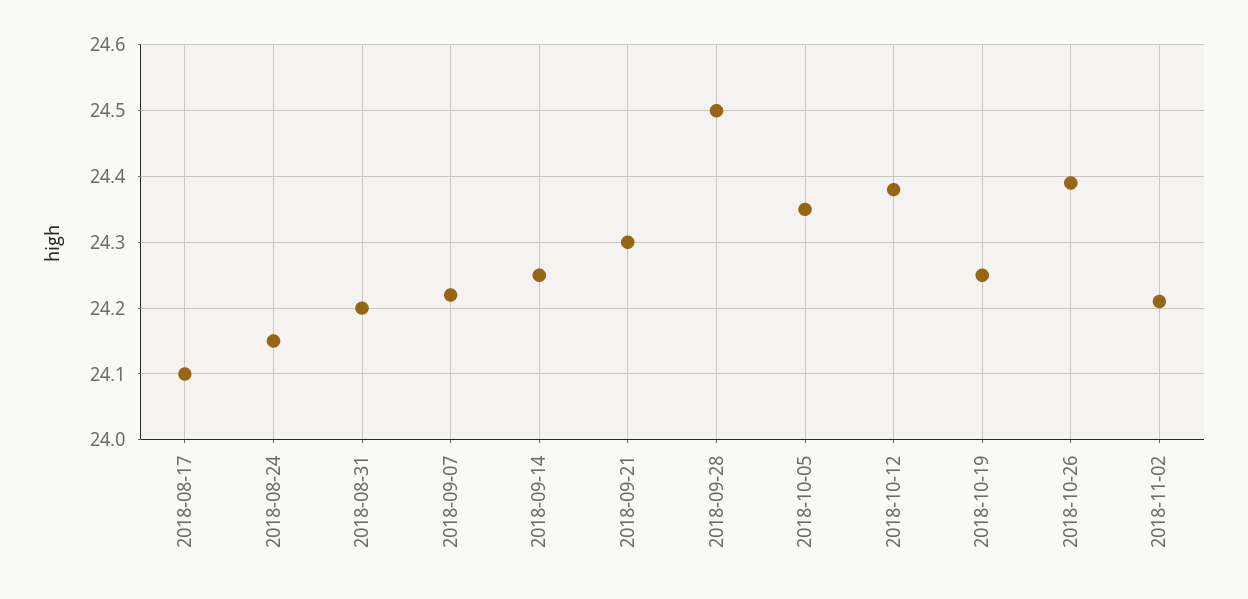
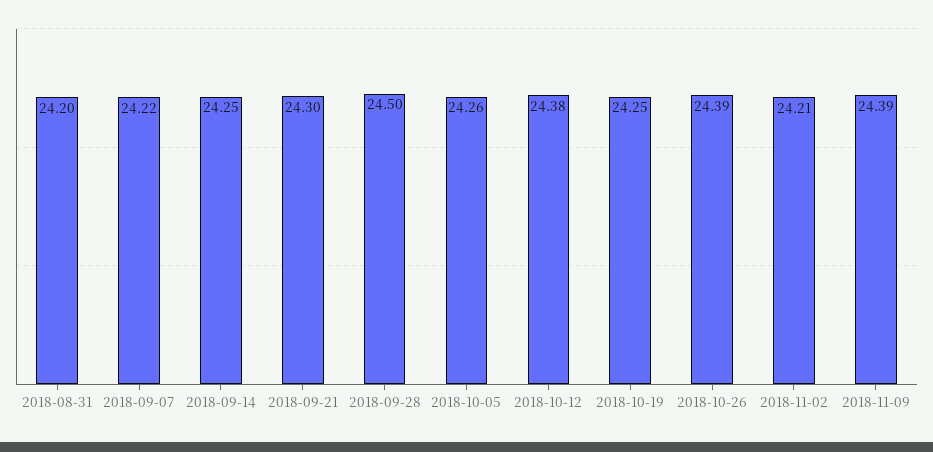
2018-08-17: 24.1 -> none
2018-08-24: 24.15 -> none
2018-10-05: 24.35 -> 24.26
2018-11-09: none -> 24.39

